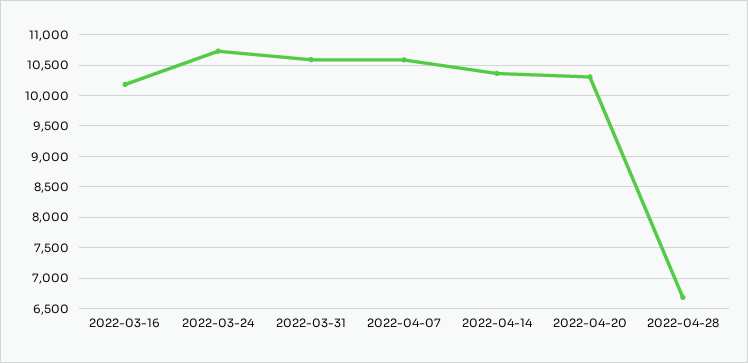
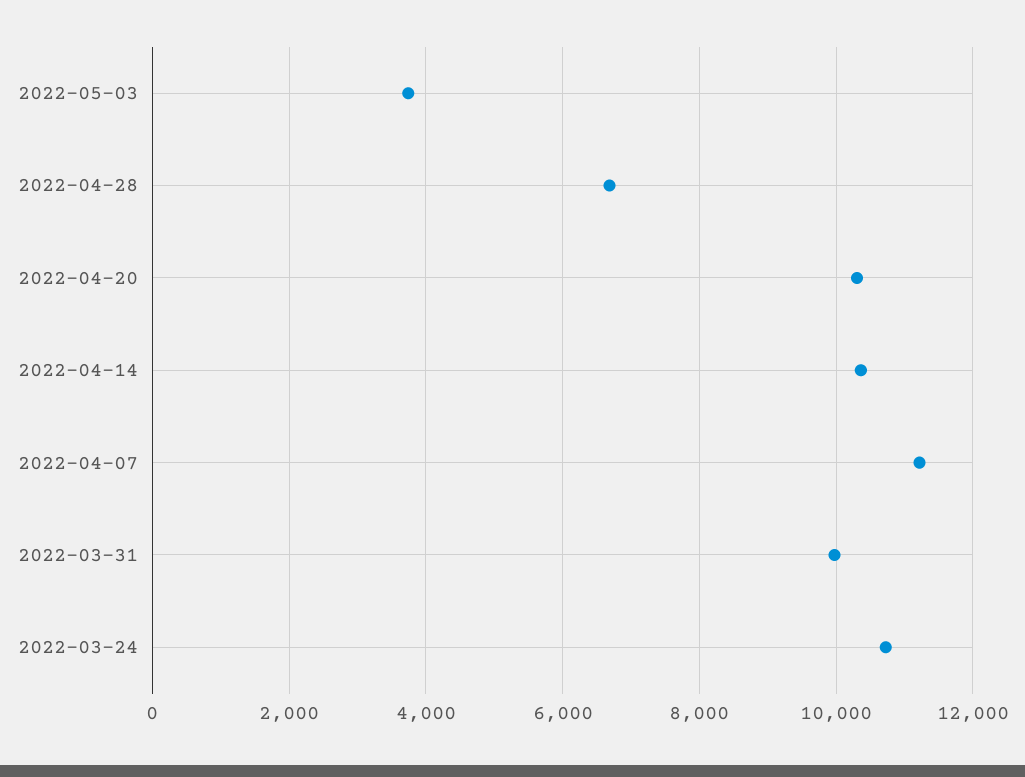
2022-03-16: 10200 -> none
2022-03-31: 10600 -> 10000
2022-04-07: 10600 -> 11200
2022-05-03: none -> 3800

